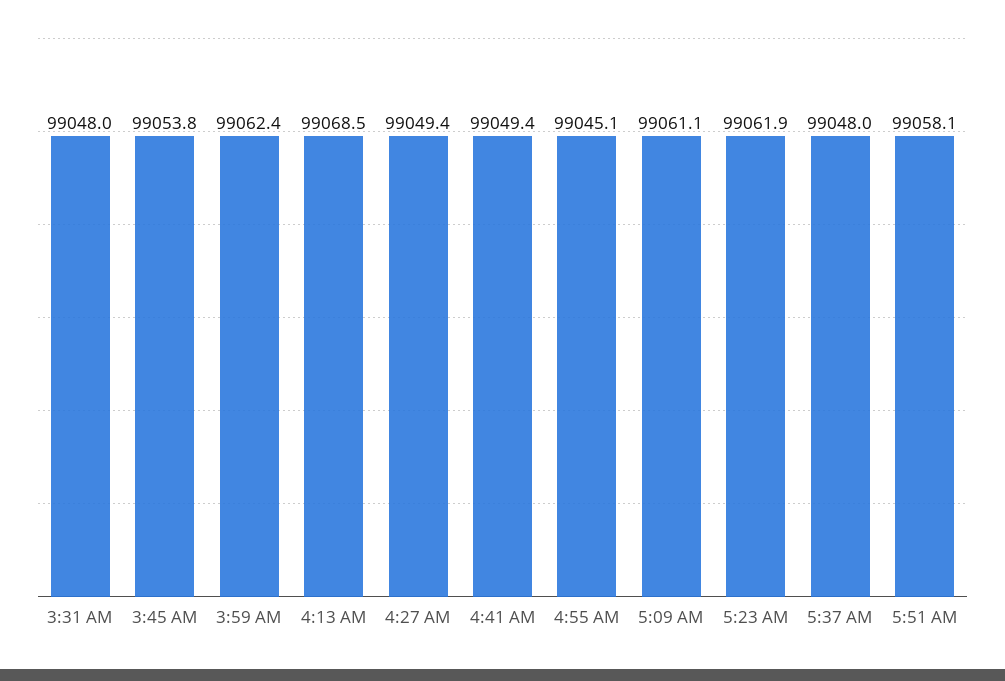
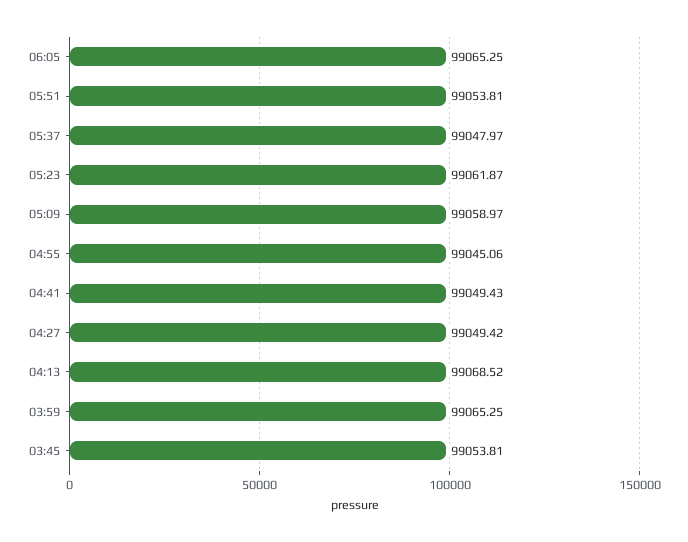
3:31 AM: 99048 -> none
3:59 AM: 99062.4 -> 99065.25
5:09 AM: 99061.1 -> 99058.97
5:51 AM: 99058.1 -> 99053.81
06:05: none -> 99065.25

